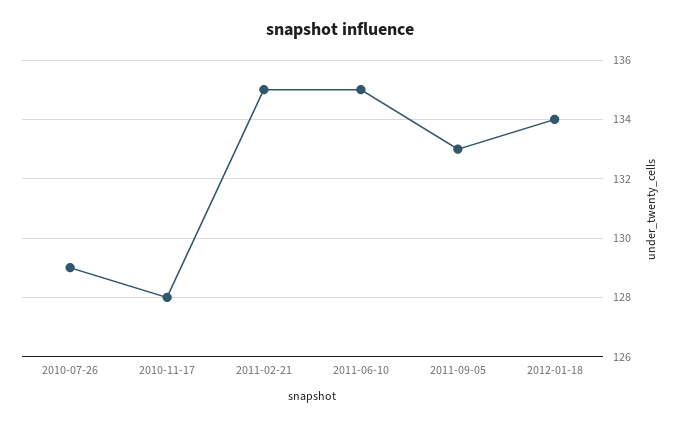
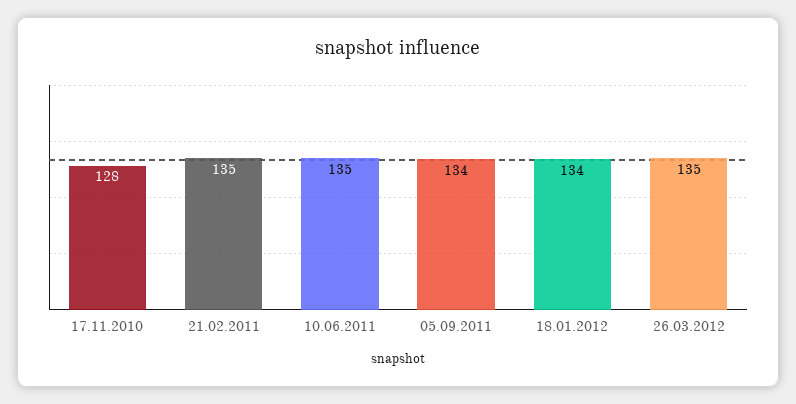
2010-07-26: 129 -> none
2011-09-05: 133 -> 134
26.03.2012: none -> 135

